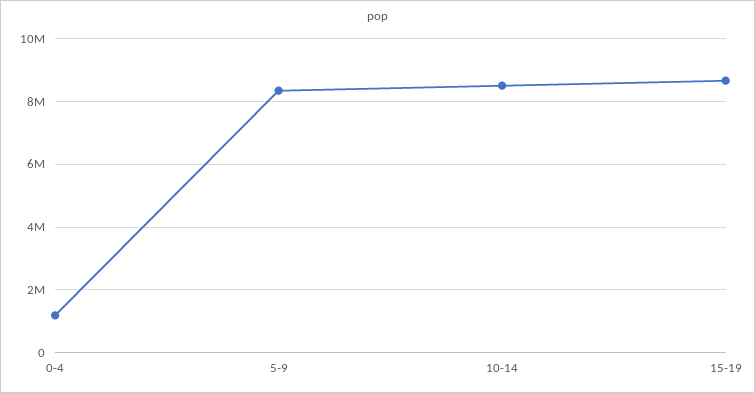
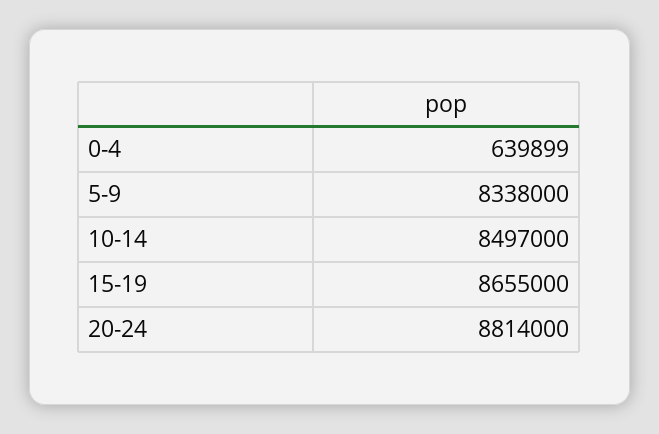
0-4: 1200000 -> 639899
20-24: none -> 8814000

